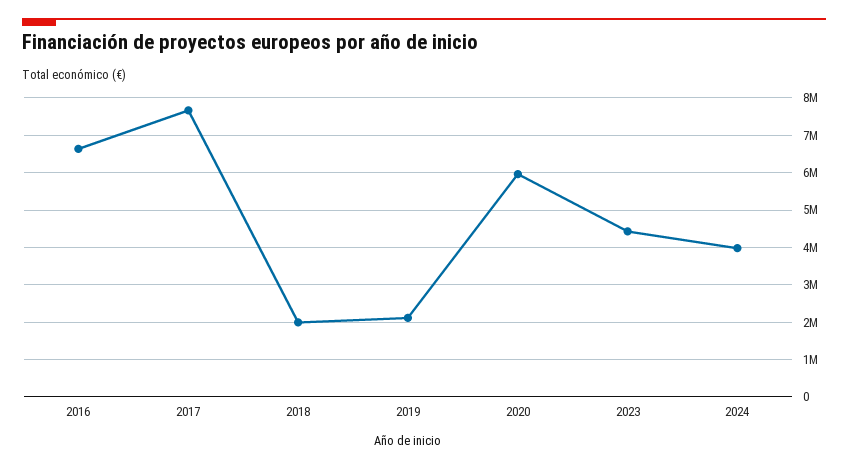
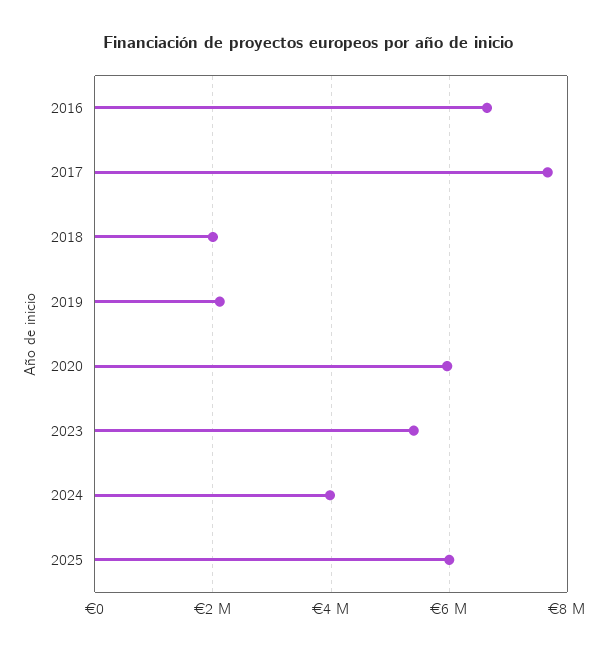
2023: 4400000 -> 5400000
2025: none -> 6000000

